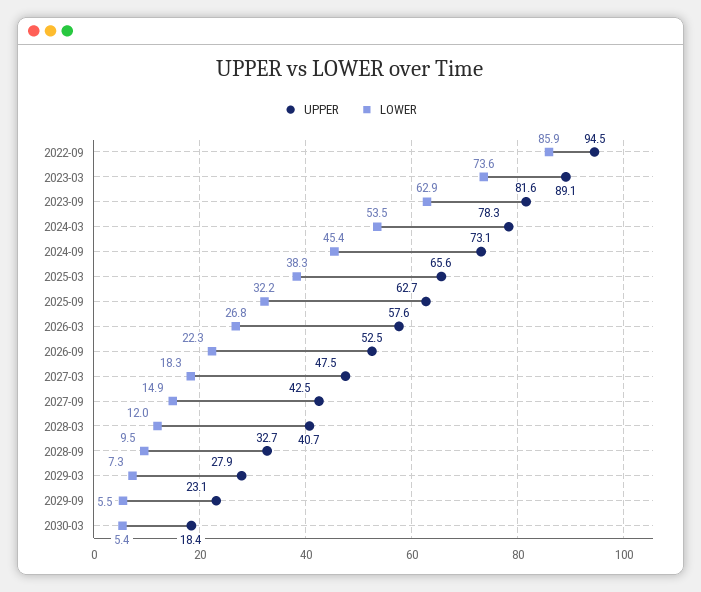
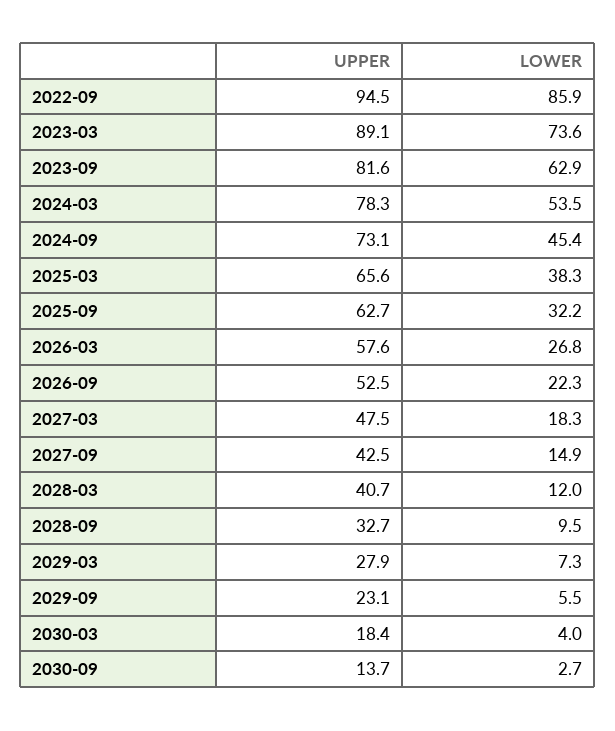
LOWER, 2030-03: 5.4 -> 4
UPPER, 2030-09: none -> 13.7
LOWER, 2030-09: none -> 2.7

